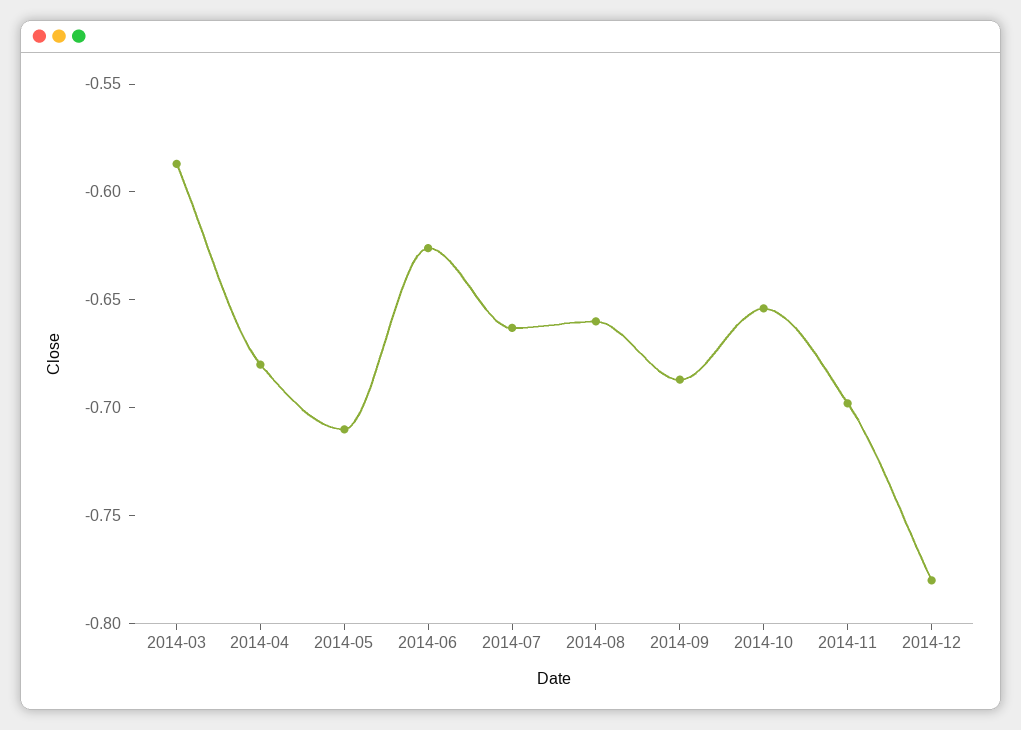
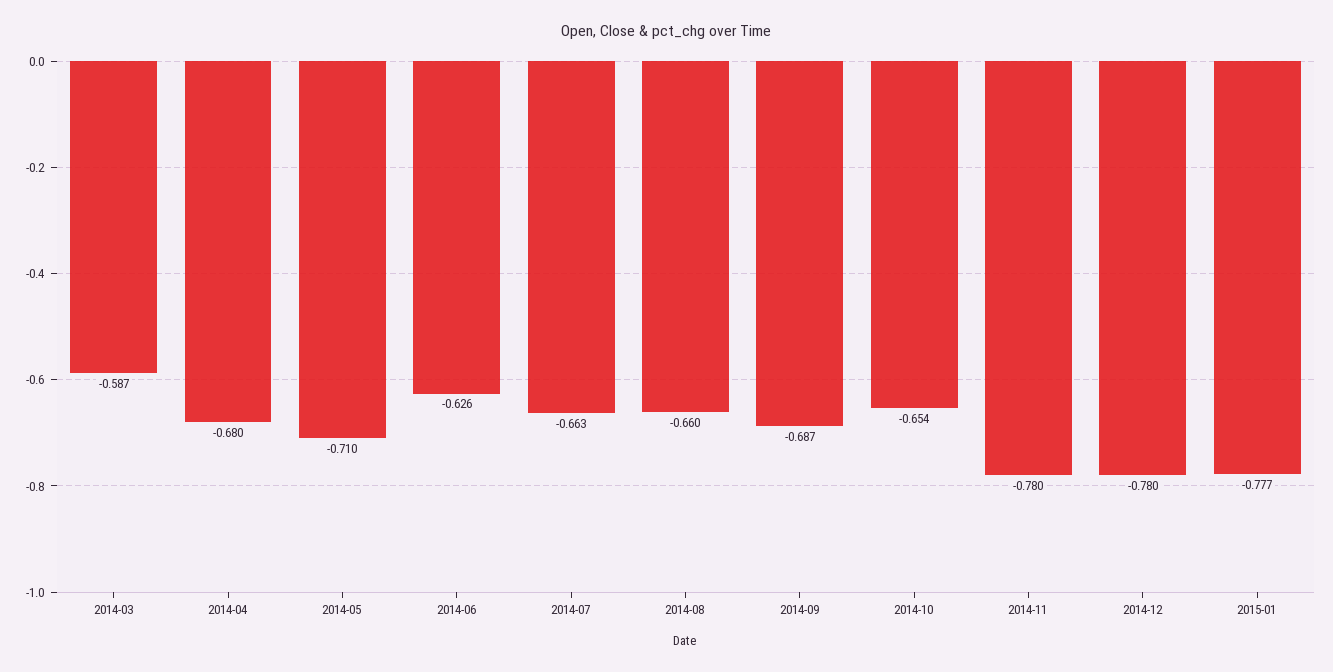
2014-11: -0.7 -> -0.78
2015-01: none -> -0.777

